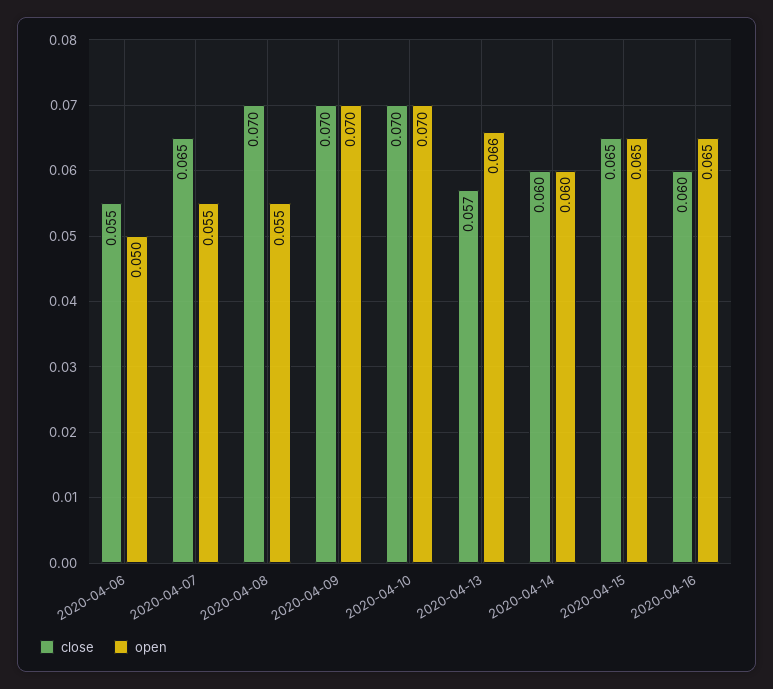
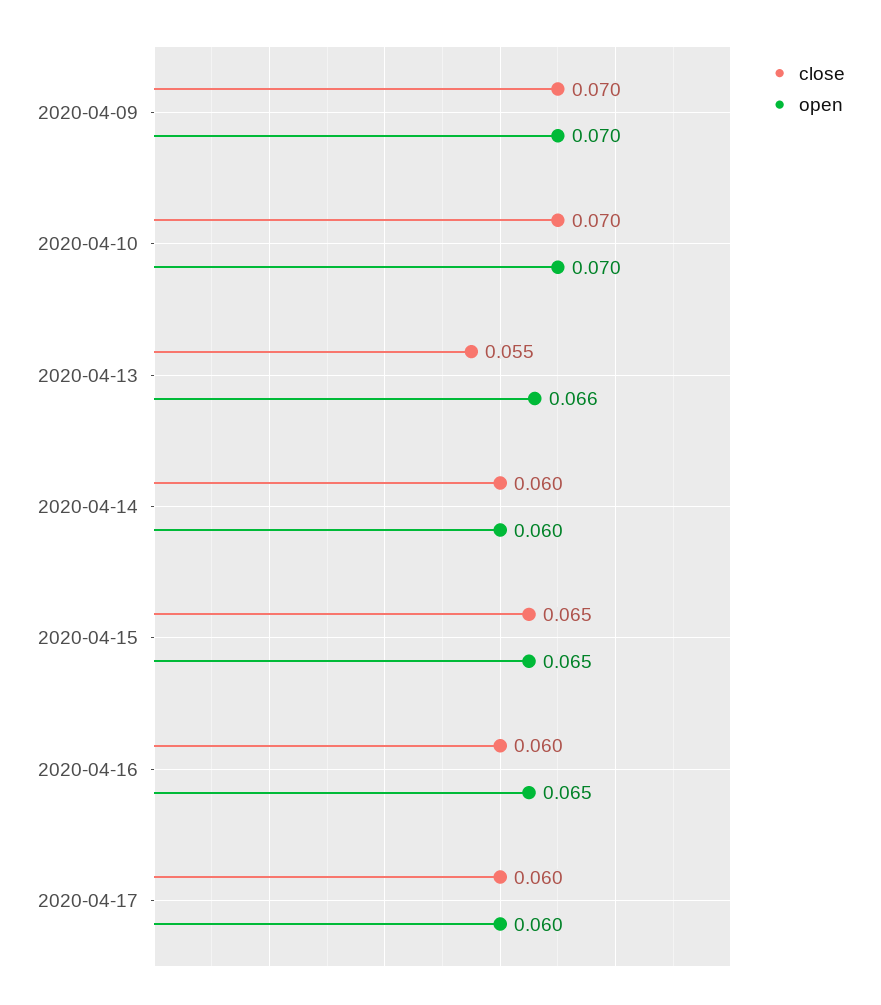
close, 2020-04-06: 0.055 -> none
open, 2020-04-06: 0.05 -> none
close, 2020-04-07: 0.065 -> none
open, 2020-04-07: 0.055 -> none
close, 2020-04-08: 0.07 -> none
open, 2020-04-08: 0.055 -> none
close, 2020-04-13: 0.057 -> 0.055
close, 2020-04-17: none -> 0.06
open, 2020-04-17: none -> 0.06

